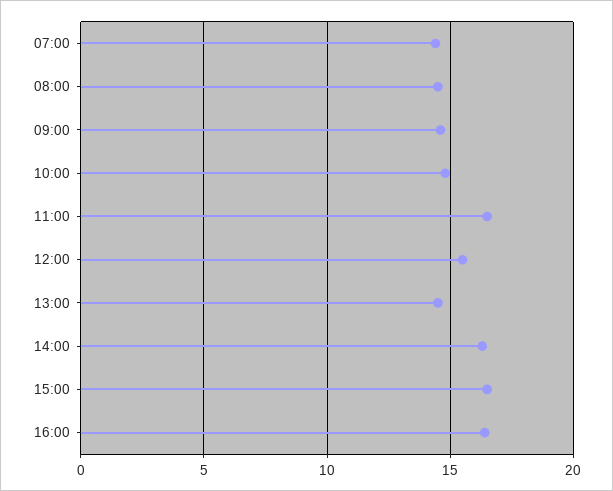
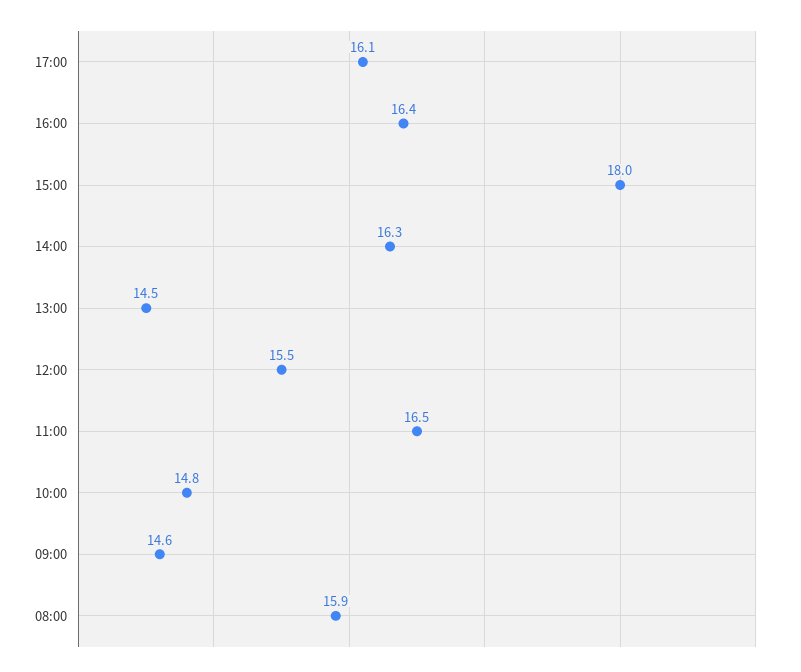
07:00: 14.5 -> none
08:00: 14.5 -> 15.9
15:00: 16.5 -> 18
17:00: none -> 16.1

